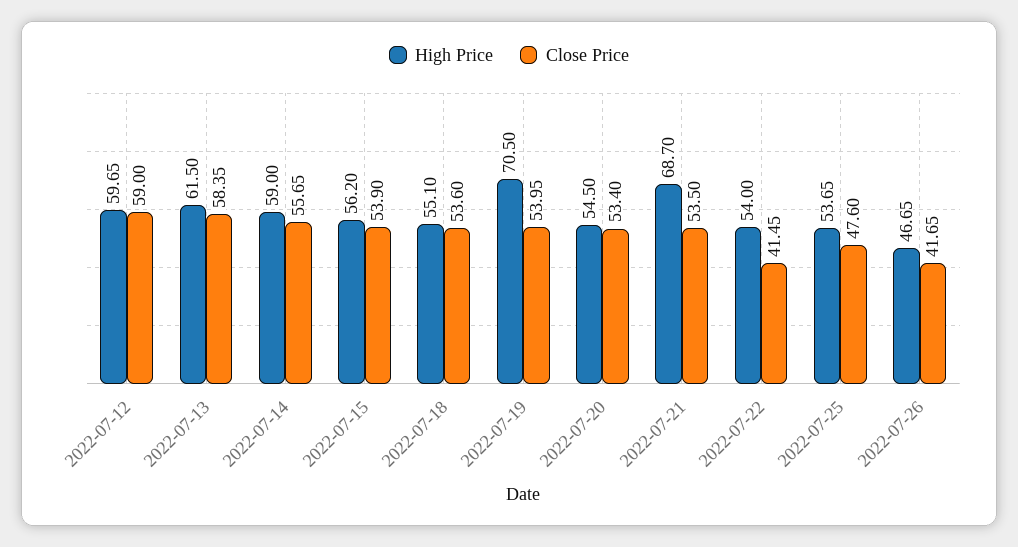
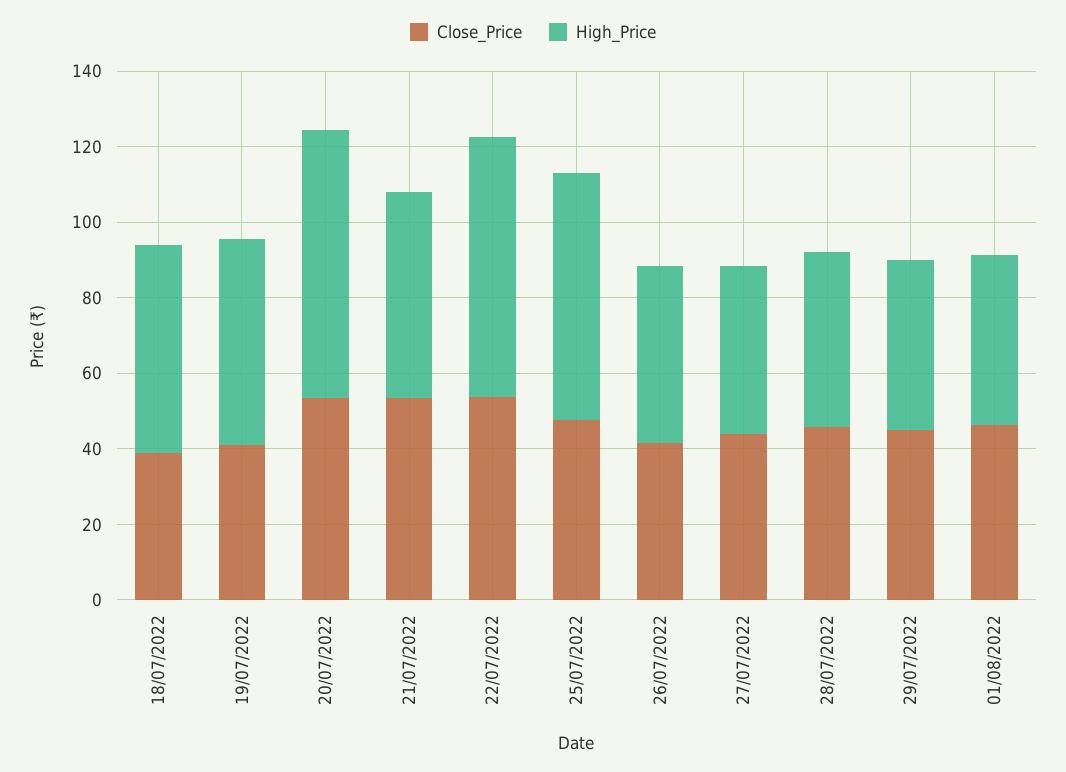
High Price, 2022-07-12: 59.65 -> none
Close Price, 2022-07-12: 59 -> none
High Price, 2022-07-13: 61.5 -> none
Close Price, 2022-07-13: 58.35 -> none
High Price, 2022-07-14: 59 -> none
Close Price, 2022-07-14: 55.65 -> none
High Price, 2022-07-15: 56.2 -> none
Close Price, 2022-07-15: 53.9 -> none
Close Price, 2022-07-18: 53.6 -> 40
High Price, 2022-07-19: 70.5 -> 55
Close Price, 2022-07-19: 53.95 -> 40
High Price, 2022-07-20: 54.5 -> 70
High Price, 2022-07-21: 68.7 -> 55
High Price, 2022-07-22: 54 -> 70
Close Price, 2022-07-22: 41.45 -> 55
High Price, 2022-07-25: 53.65 -> 65
Close Price, 27/07/2022: none -> 45
High Price, 27/07/2022: none -> 45
Close Price, 28/07/2022: none -> 45
High Price, 28/07/2022: none -> 45
Close Price, 29/07/2022: none -> 45
High Price, 29/07/2022: none -> 45
Close Price, 01/08/2022: none -> 45
High Price, 01/08/2022: none -> 45

